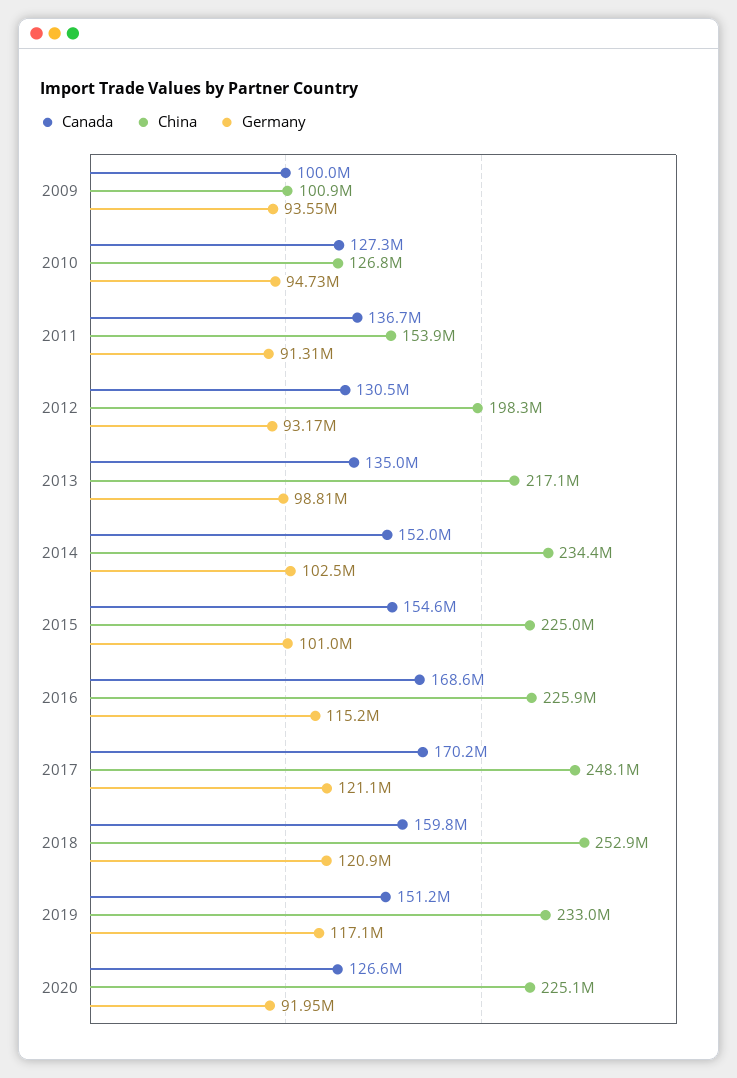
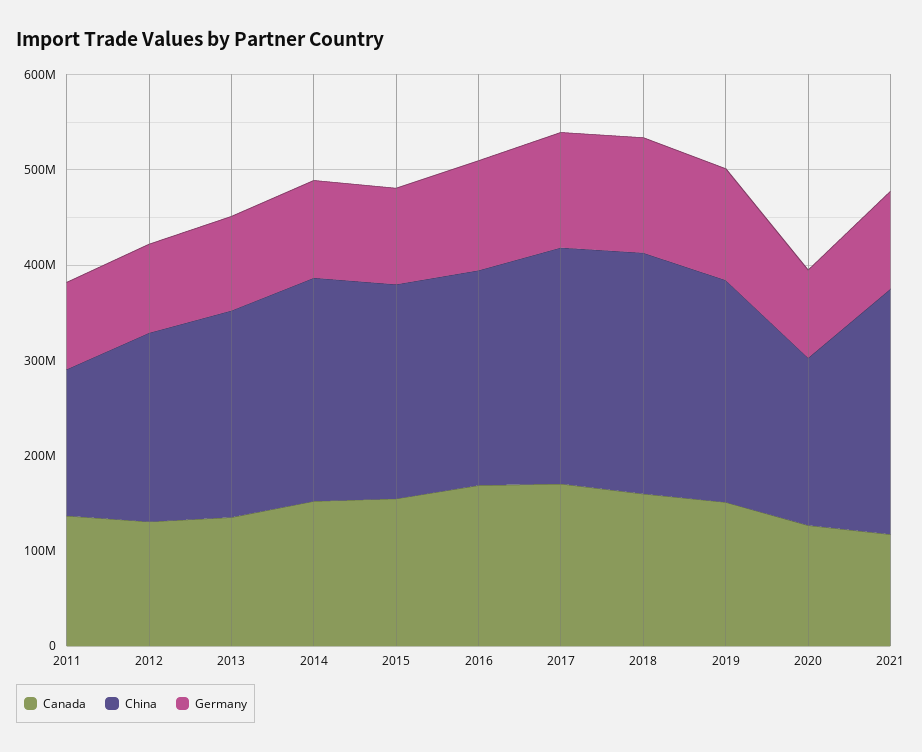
Canada, 2009: 100000000 -> none
China, 2009: 100900000 -> none
Germany, 2009: 93550000 -> none
Canada, 2010: 127300000 -> none
China, 2010: 126800000 -> none
Germany, 2010: 94730000 -> none
China, 2020: 225100000 -> 180000000
Canada, 2021: none -> 120000000
China, 2021: none -> 260000000
Germany, 2021: none -> 100000000

